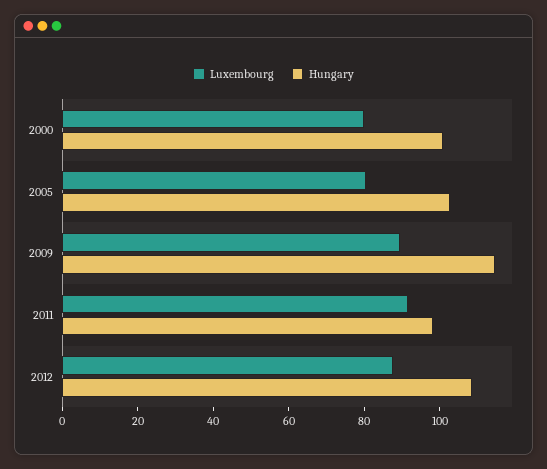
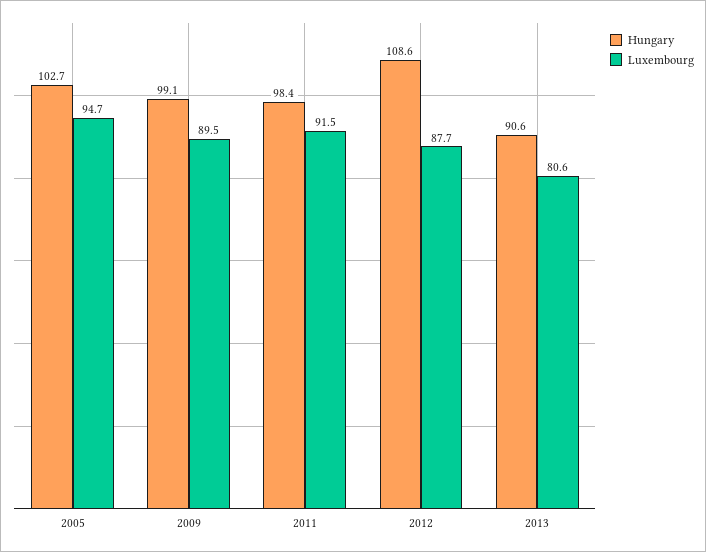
Luxembourg, 2000: 80 -> none
Hungary, 2000: 100 -> none
Luxembourg, 2005: 80 -> 94.7
Hungary, 2009: 115 -> 99.1
Hungary, 2013: none -> 90.6
Luxembourg, 2013: none -> 80.6

